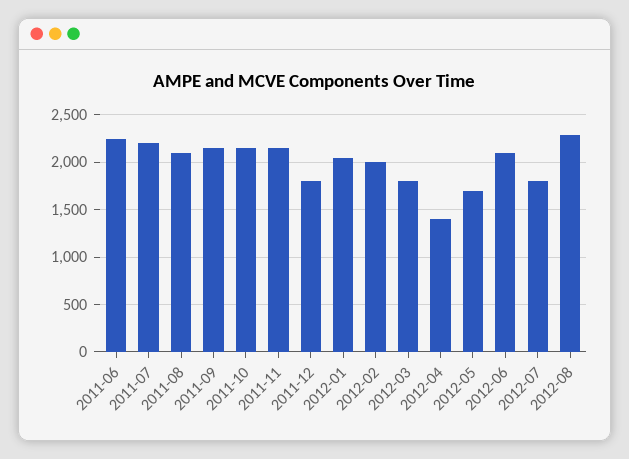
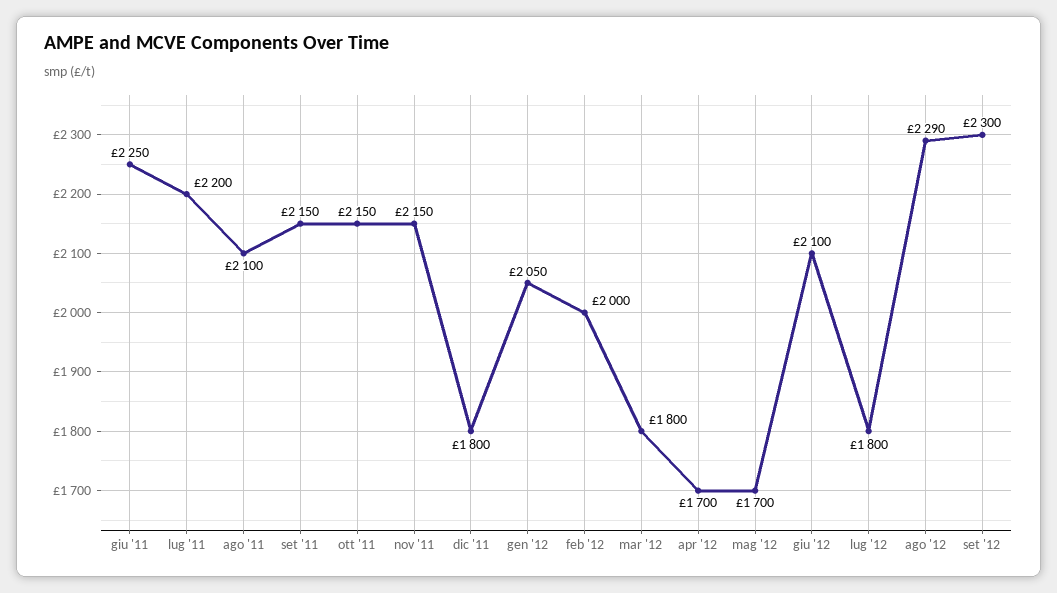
2012-04: 1400 -> 1700
set '12: none -> 2300

